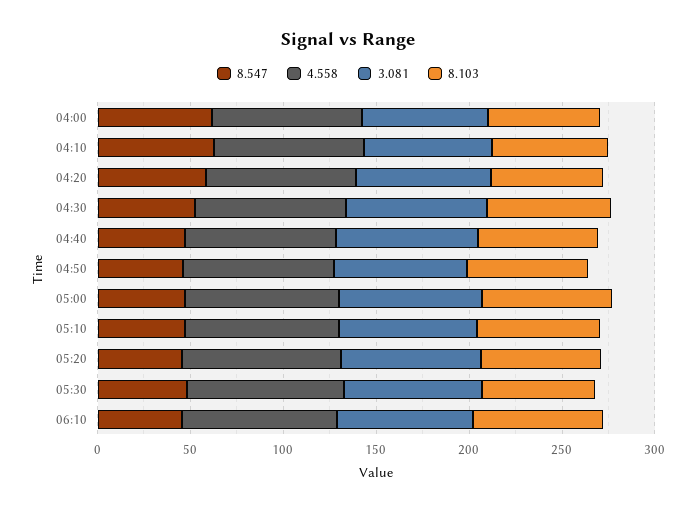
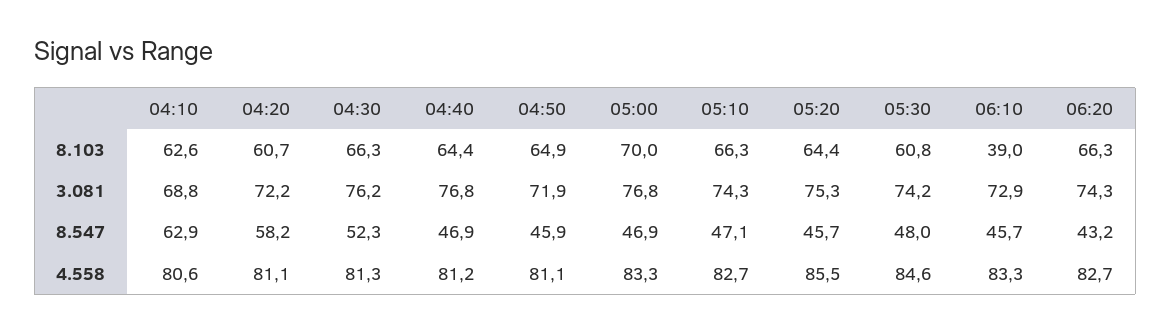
8.547, 04:00: 60 -> none
4.558, 04:00: 80 -> none
3.081, 04:00: 70 -> none
8.103, 04:00: 60 -> none
8.103, 06:10: 70 -> 39
8.103, 06:20: none -> 66.3
3.081, 06:20: none -> 74.3
8.547, 06:20: none -> 43.2
4.558, 06:20: none -> 82.7

